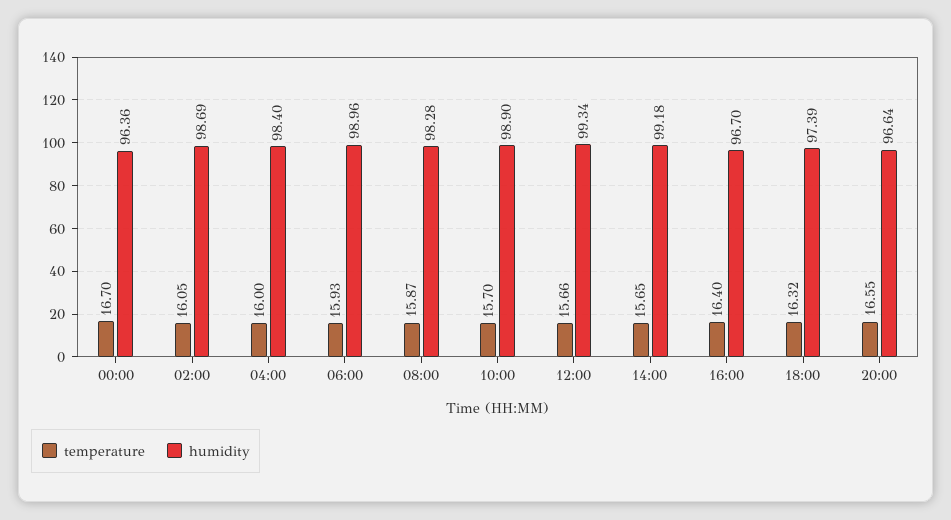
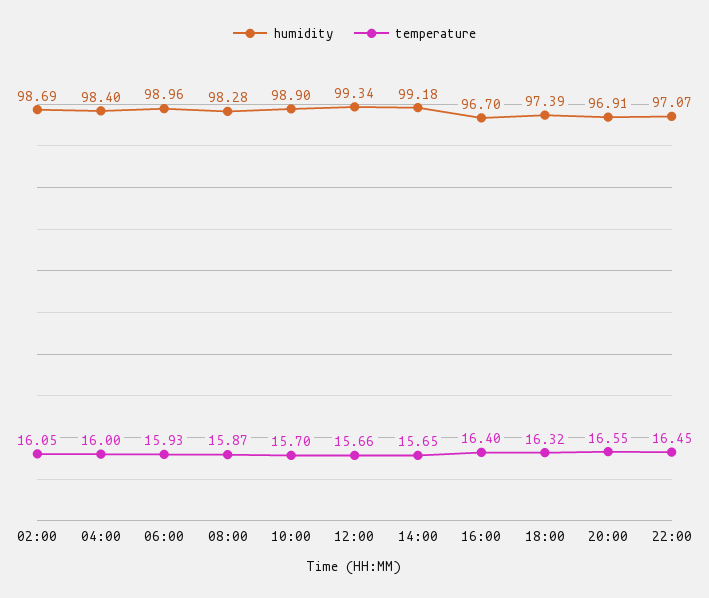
temperature, 00:00: 16.7 -> none
humidity, 00:00: 96.36 -> none
humidity, 20:00: 96.64 -> 96.91
humidity, 22:00: none -> 97.07
temperature, 22:00: none -> 16.45

